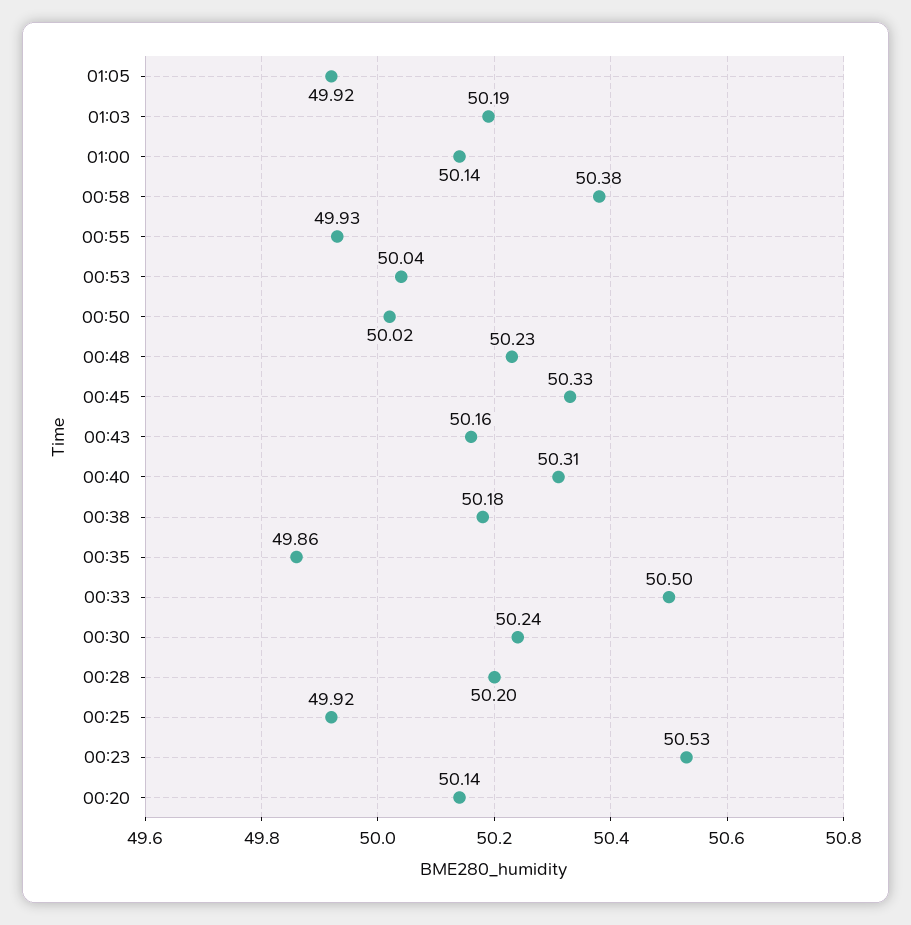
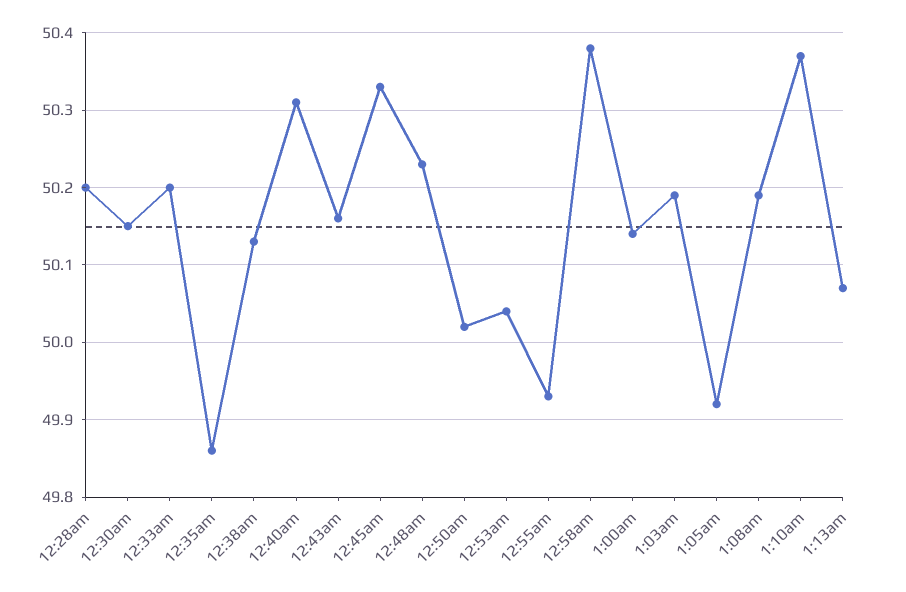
00:38: 50.18 -> 50.13
00:33: 50.5 -> 50.2
00:30: 50.24 -> 50.15
00:25: 49.92 -> none
00:23: 50.53 -> none
00:20: 50.14 -> none
1:08am: none -> 50.19
1:10am: none -> 50.37
1:13am: none -> 50.07

